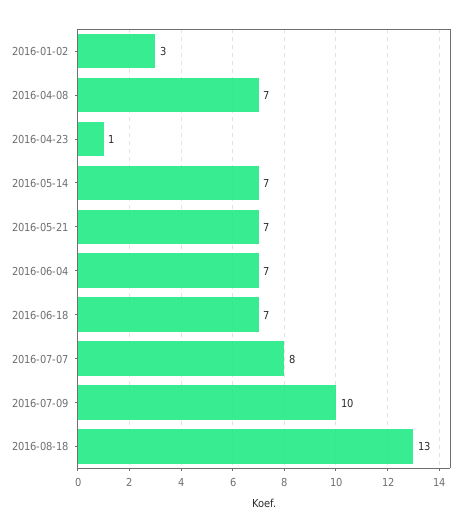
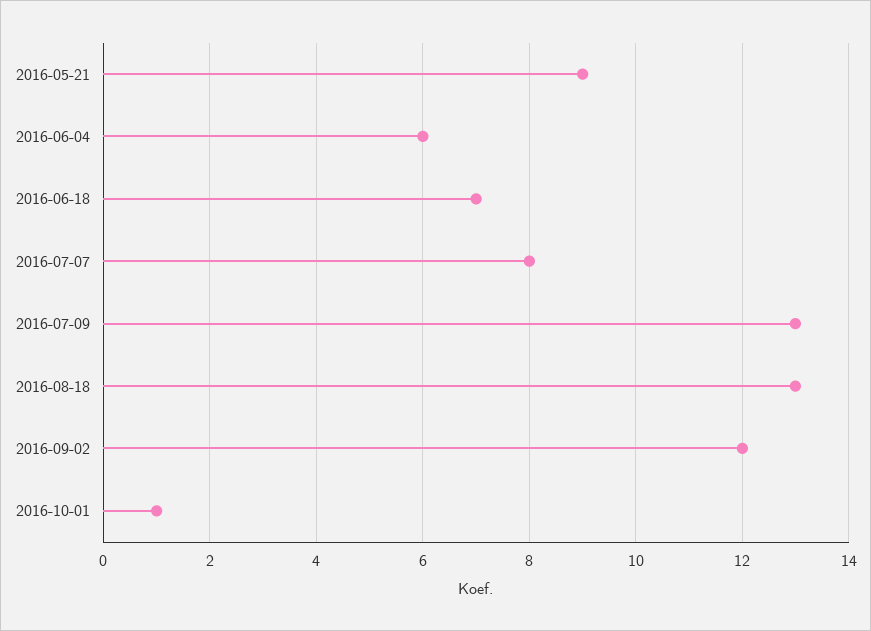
2016-01-02: 3 -> none
2016-04-08: 7 -> none
2016-04-23: 1 -> none
2016-05-14: 7 -> none
2016-05-21: 7 -> 9
2016-06-04: 7 -> 6
2016-07-09: 10 -> 13
2016-09-02: none -> 12
2016-10-01: none -> 1

